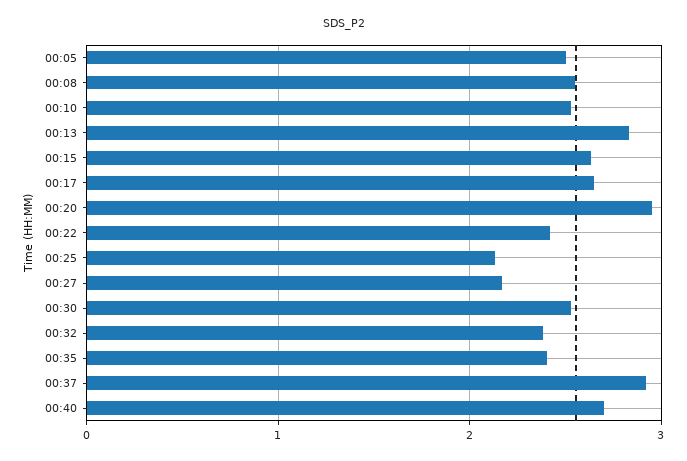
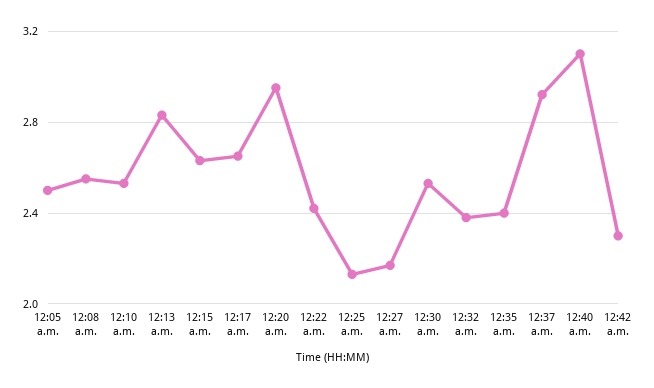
00:40: 2.7 -> 3.1
12:42 a.m.: none -> 2.3

